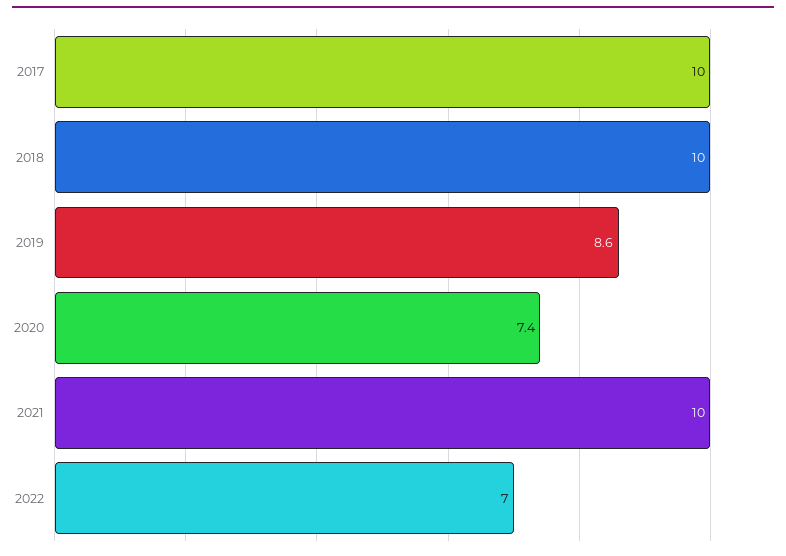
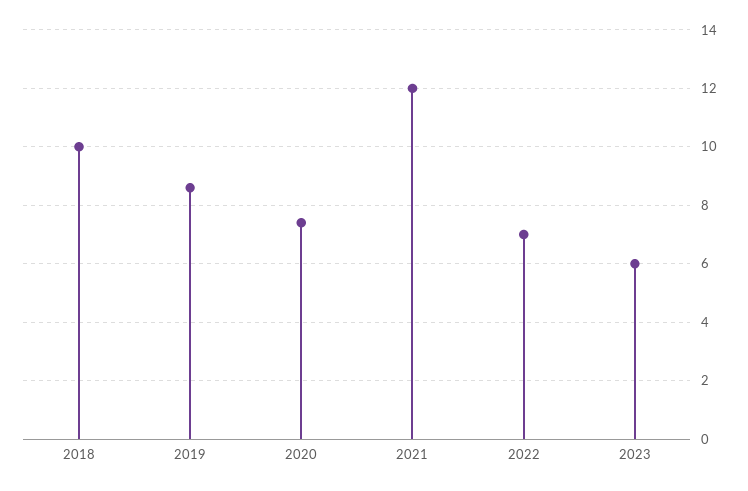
2017: 10 -> none
2021: 10 -> 12
2023: none -> 6

